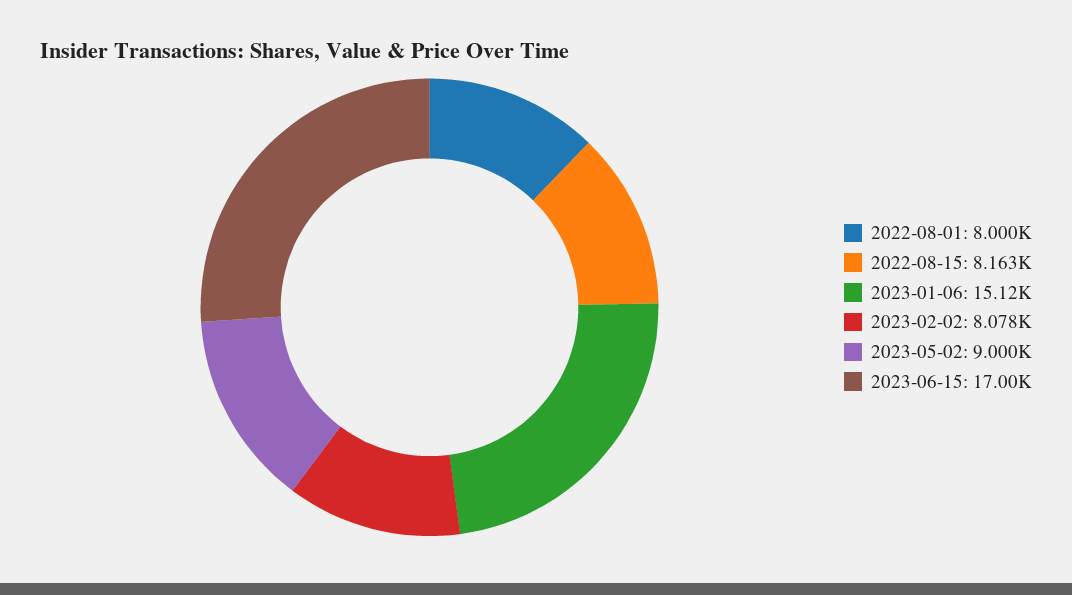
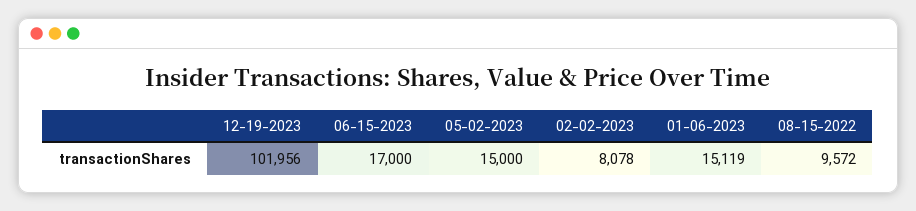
2022-08-01: 8000 -> none
2022-08-15: 8163 -> 9572
2023-05-02: 9000 -> 15000
12-19-2023: none -> 101956

